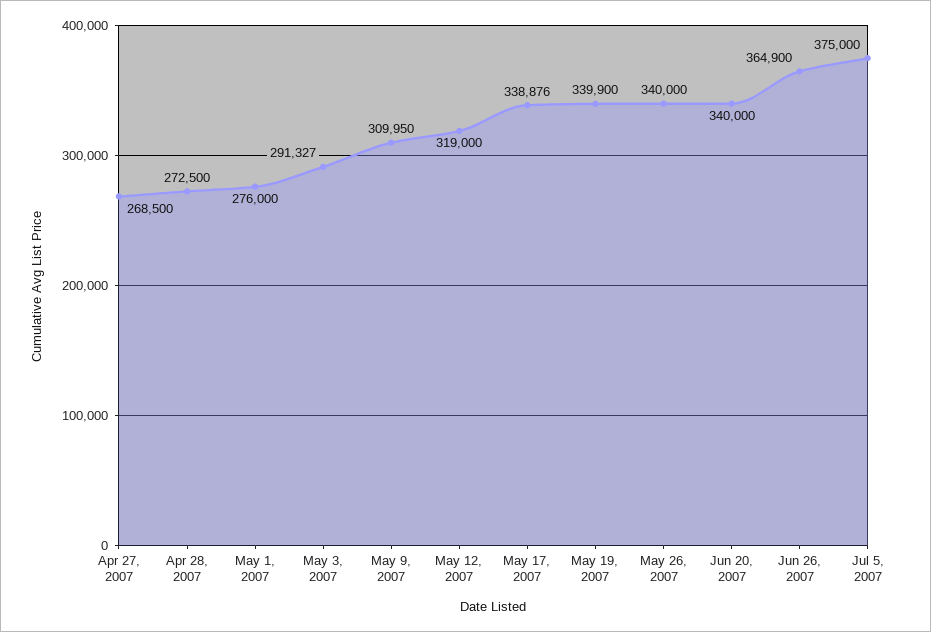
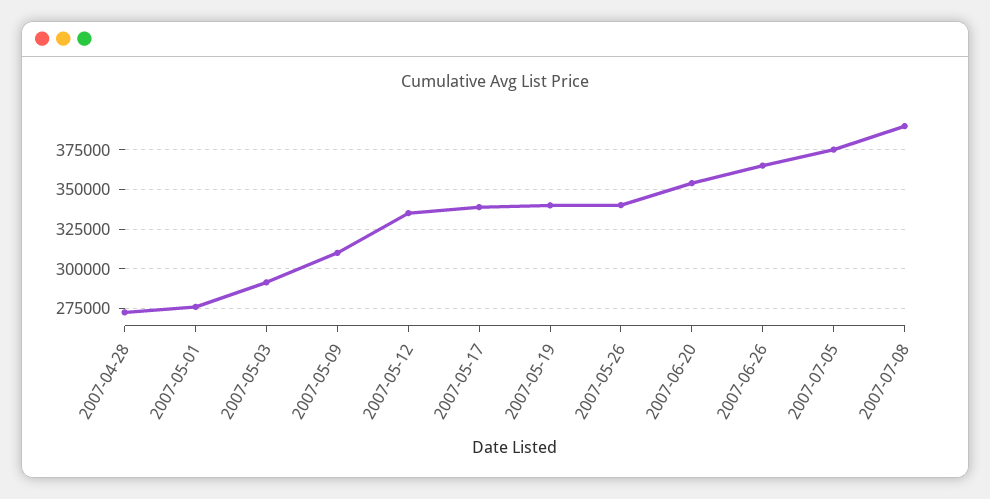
Apr 27, 2007: 268500 -> none
May 12, 2007: 319000 -> 335000
Jun 20, 2007: 340000 -> 355000
2007-07-08: none -> 390000

